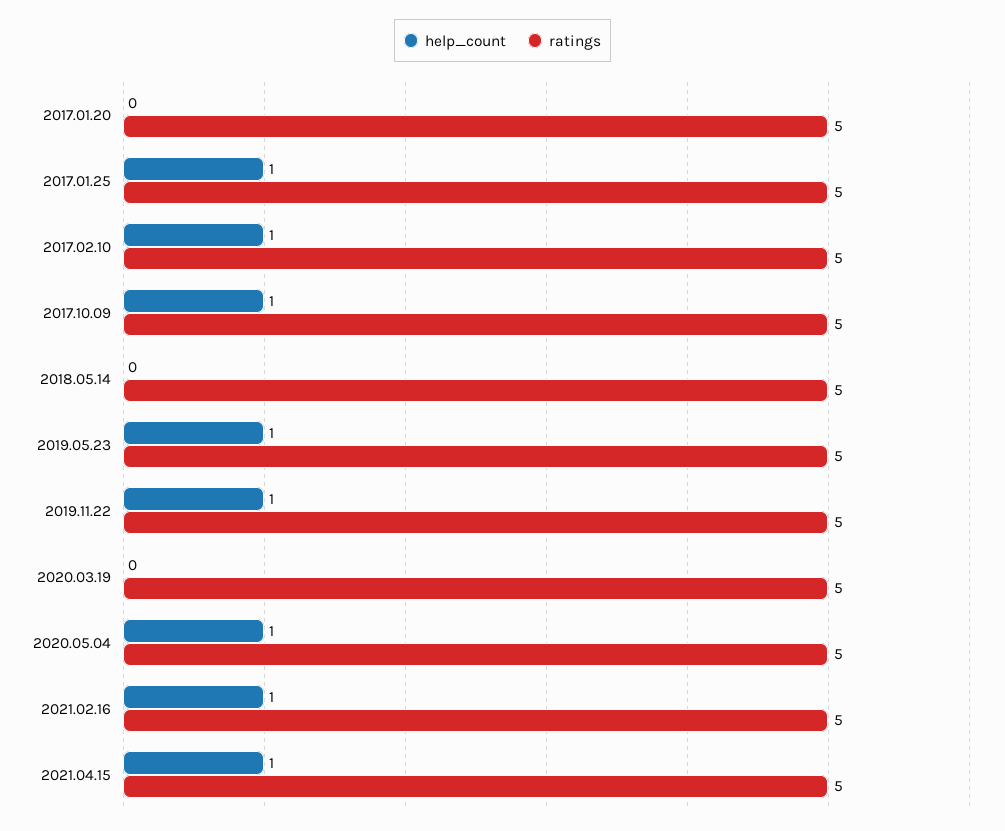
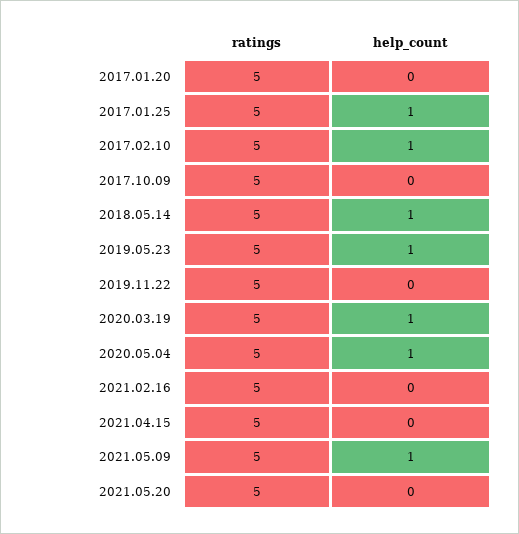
help_count, 2017.10.09: 1 -> 0
help_count, 2018.05.14: 0 -> 1
help_count, 2019.11.22: 1 -> 0
help_count, 2020.03.19: 0 -> 1
help_count, 2021.02.16: 1 -> 0
help_count, 2021.04.15: 1 -> 0
ratings, 2021.05.09: none -> 5
help_count, 2021.05.09: none -> 1
ratings, 2021.05.20: none -> 5
help_count, 2021.05.20: none -> 0

